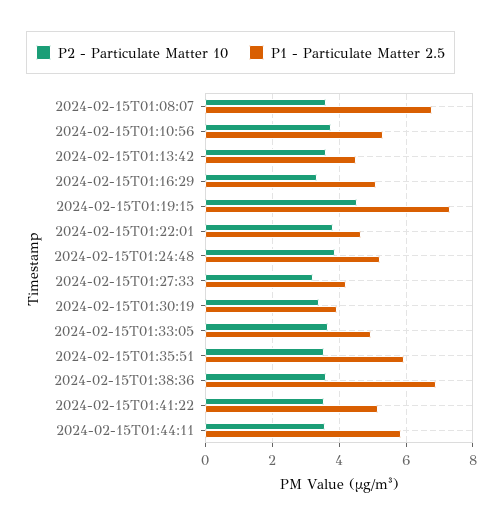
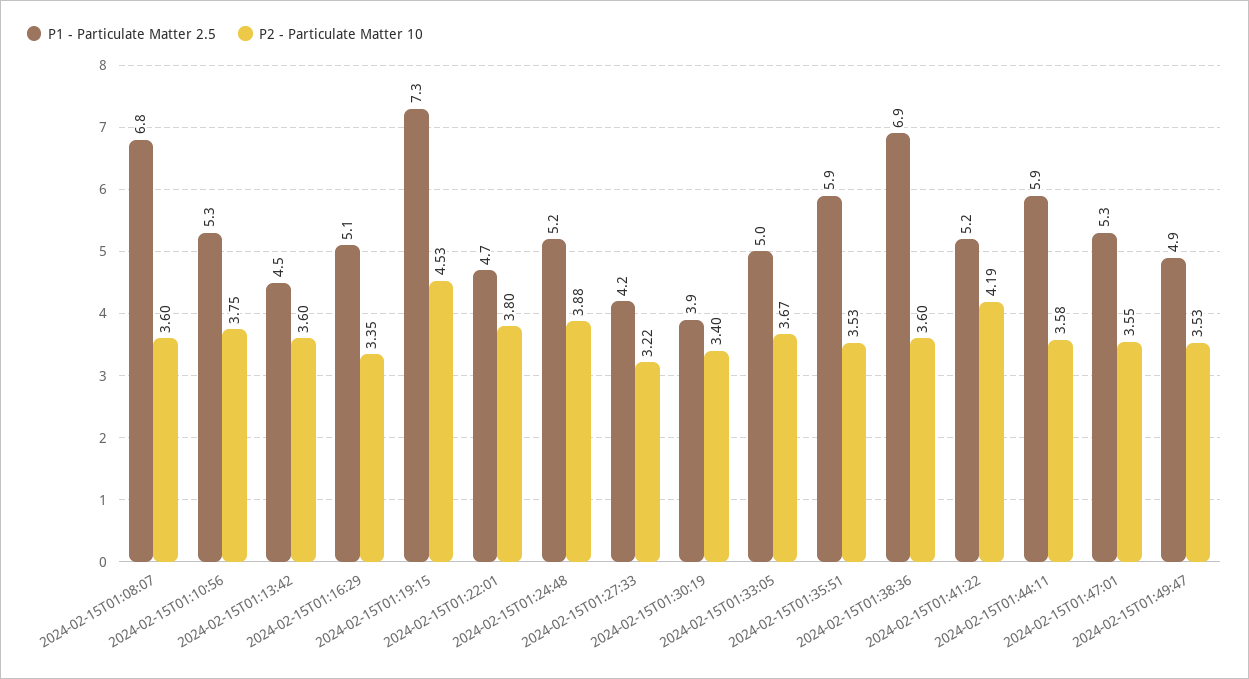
P2 - Particulate Matter 10, 2024-02-15T01:41:22: 3.6 -> 4.19
P1 - Particulate Matter 2.5, 2024-02-15T01:47:01: none -> 5.3
P2 - Particulate Matter 10, 2024-02-15T01:47:01: none -> 3.55
P1 - Particulate Matter 2.5, 2024-02-15T01:49:47: none -> 4.9
P2 - Particulate Matter 10, 2024-02-15T01:49:47: none -> 3.53

